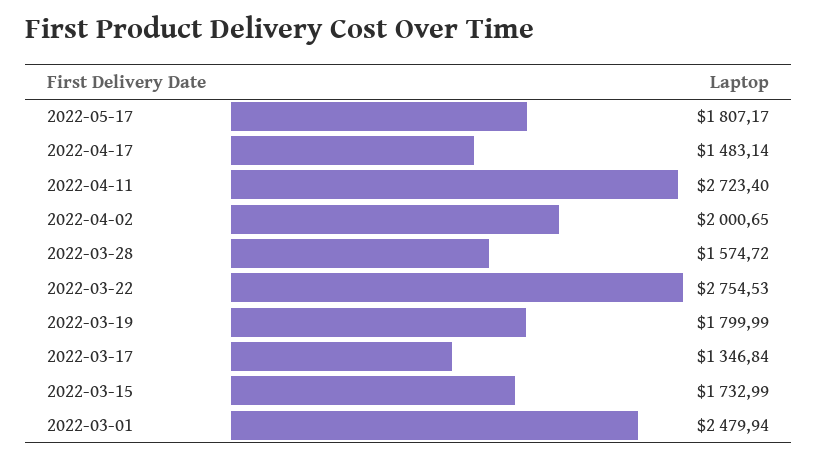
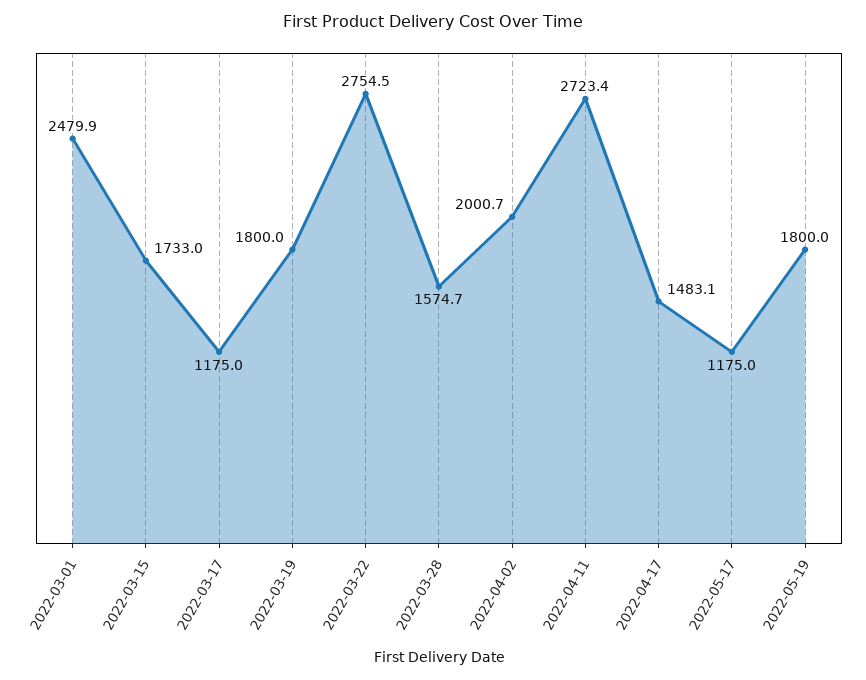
2022-05-17: 1807.17 -> 1175
2022-03-17: 1346.84 -> 1175
2022-05-19: none -> 1800

